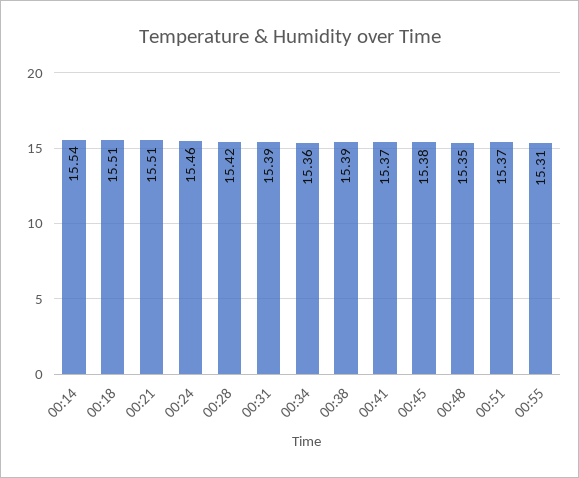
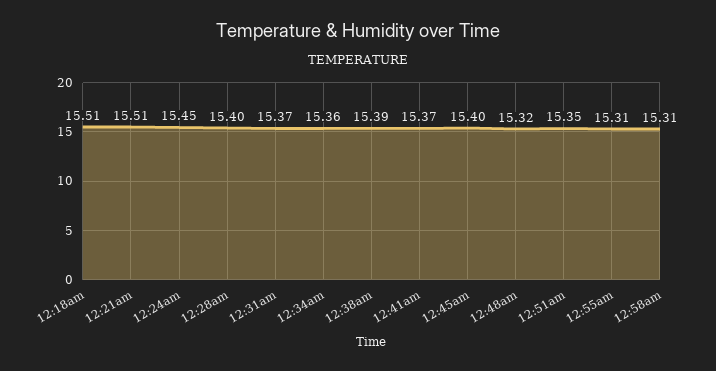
00:14: 15.54 -> none
00:24: 15.46 -> 15.45
00:28: 15.42 -> 15.4
00:31: 15.39 -> 15.37
00:45: 15.38 -> 15.4
00:48: 15.35 -> 15.32
00:51: 15.37 -> 15.35
12:58am: none -> 15.31

